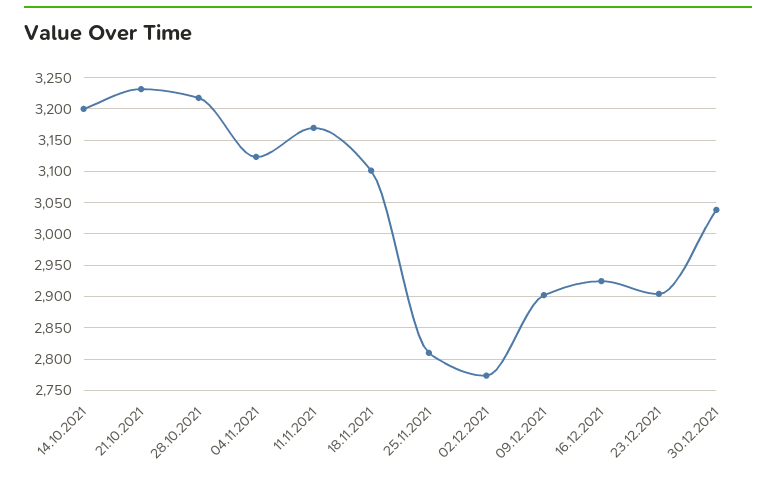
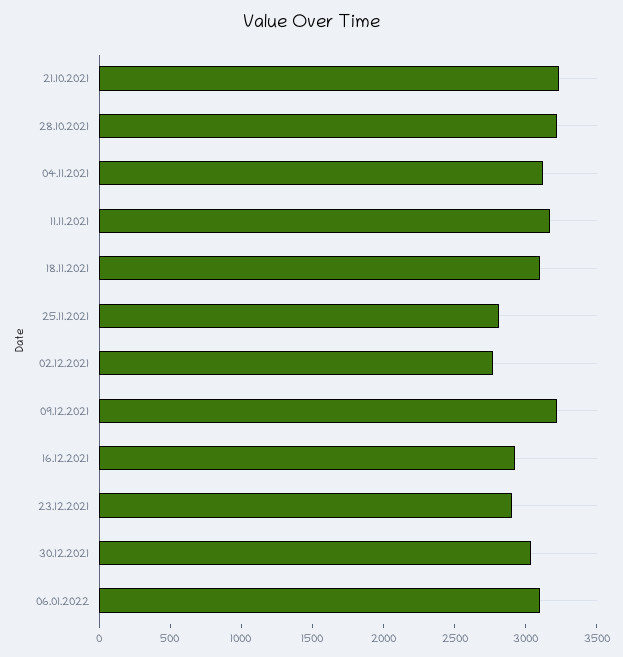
14.10.2021: 3200 -> none
09.12.2021: 2900 -> 3200
06.01.2022: none -> 3100

